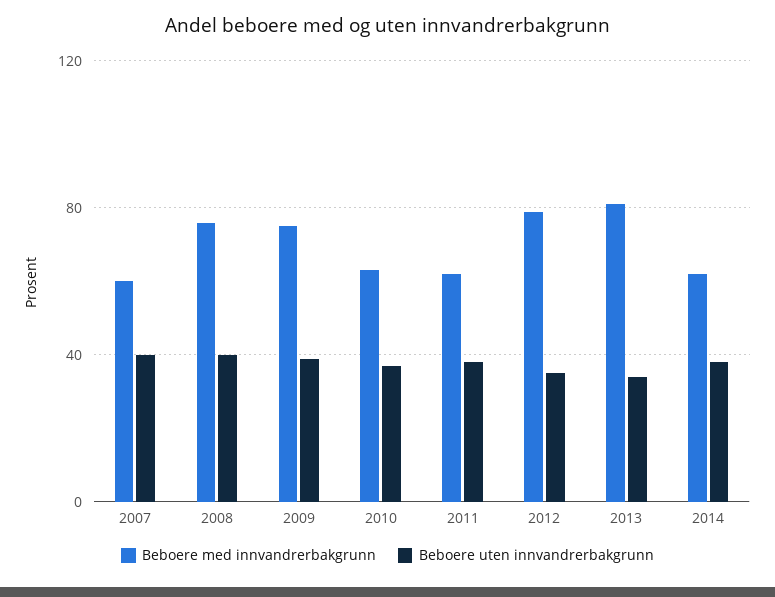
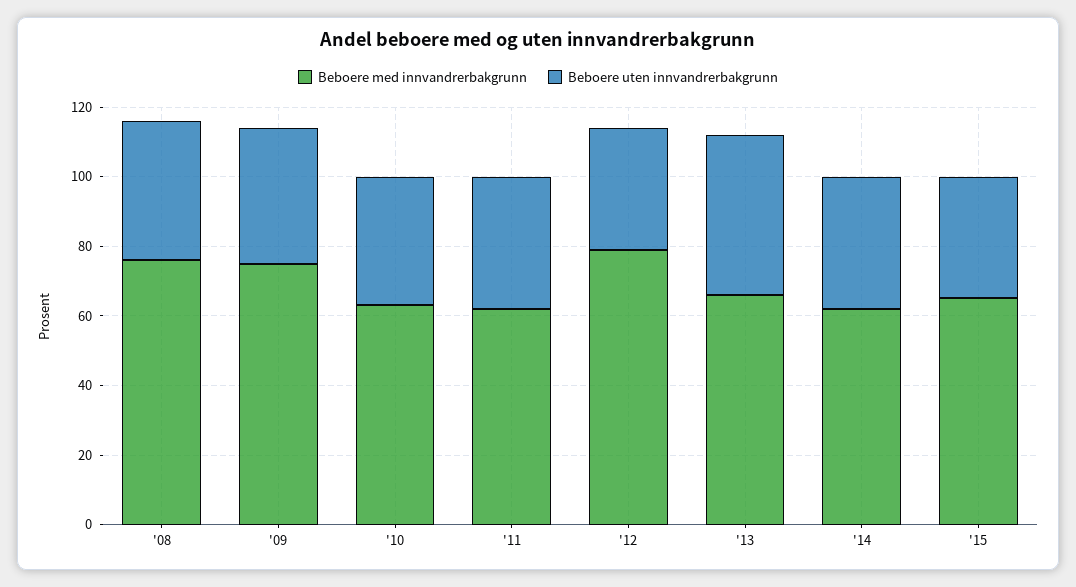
Beboere med innvandrerbakgrunn, 2007: 60 -> none
Beboere uten innvandrerbakgrunn, 2007: 40 -> none
Beboere med innvandrerbakgrunn, 2013: 80 -> 65
Beboere uten innvandrerbakgrunn, 2013: 35 -> 45
Beboere med innvandrerbakgrunn, '15: none -> 65
Beboere uten innvandrerbakgrunn, '15: none -> 35

